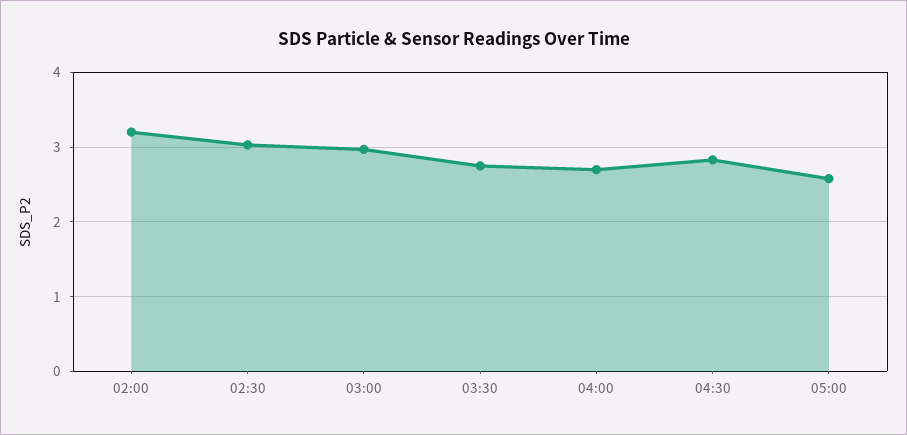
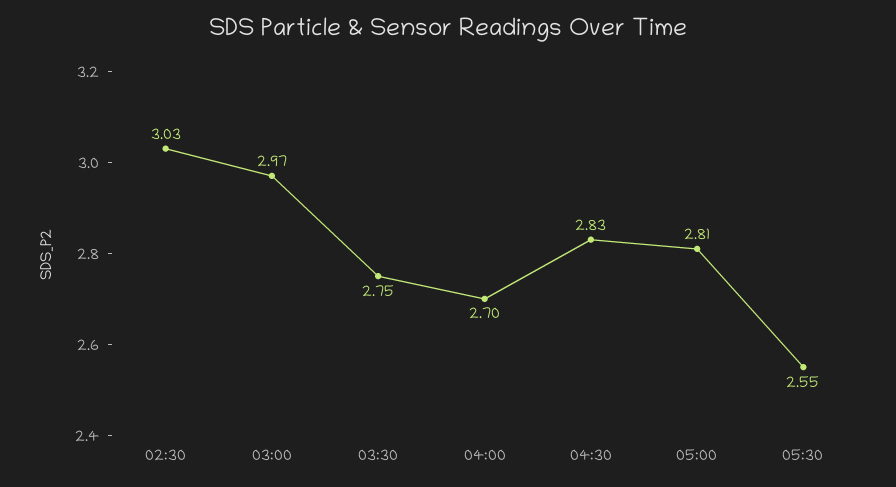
02:00: 3.2 -> none
05:00: 2.6 -> 2.81
05:30: none -> 2.55

